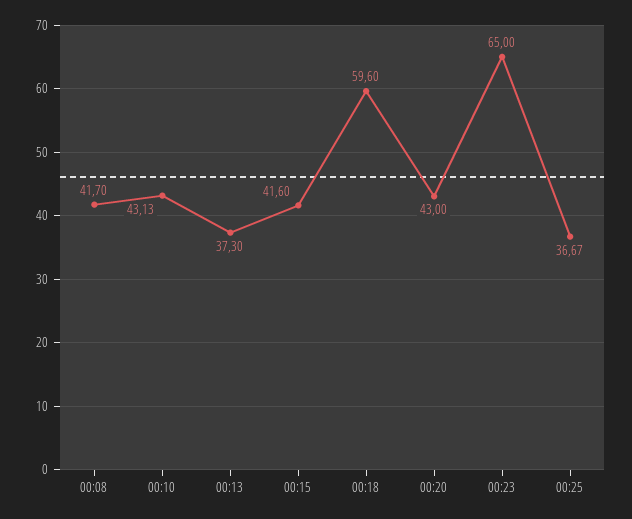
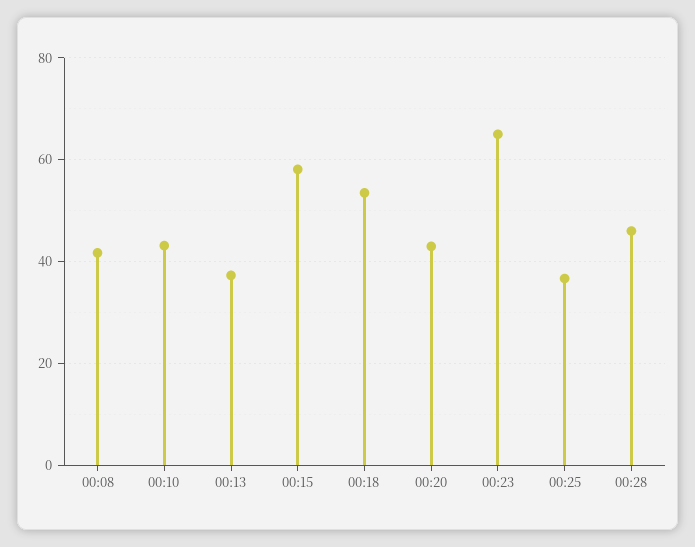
00:15: 41.6 -> 58
00:18: 59.6 -> 54
00:28: none -> 46

